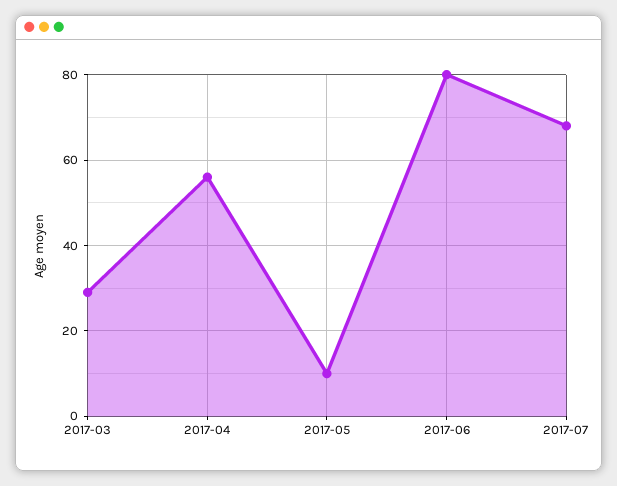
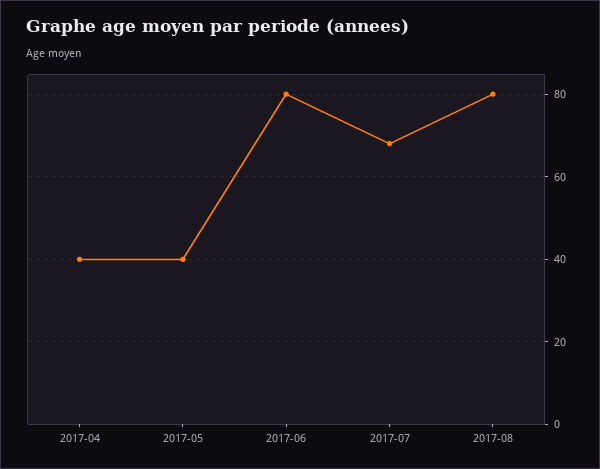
2017-03: 30 -> none
2017-04: 55 -> 40
2017-05: 10 -> 40
2017-08: none -> 80

